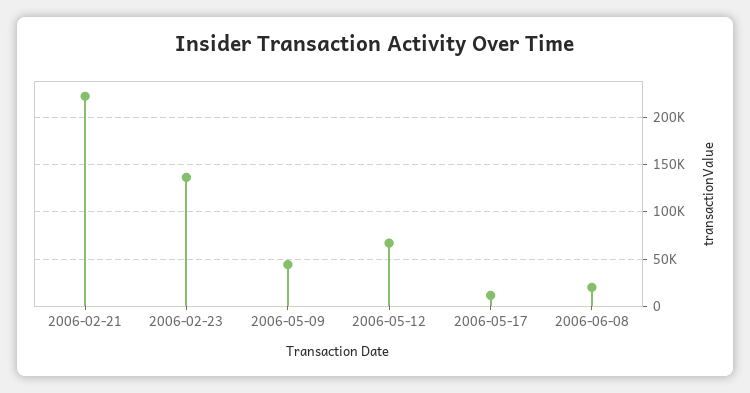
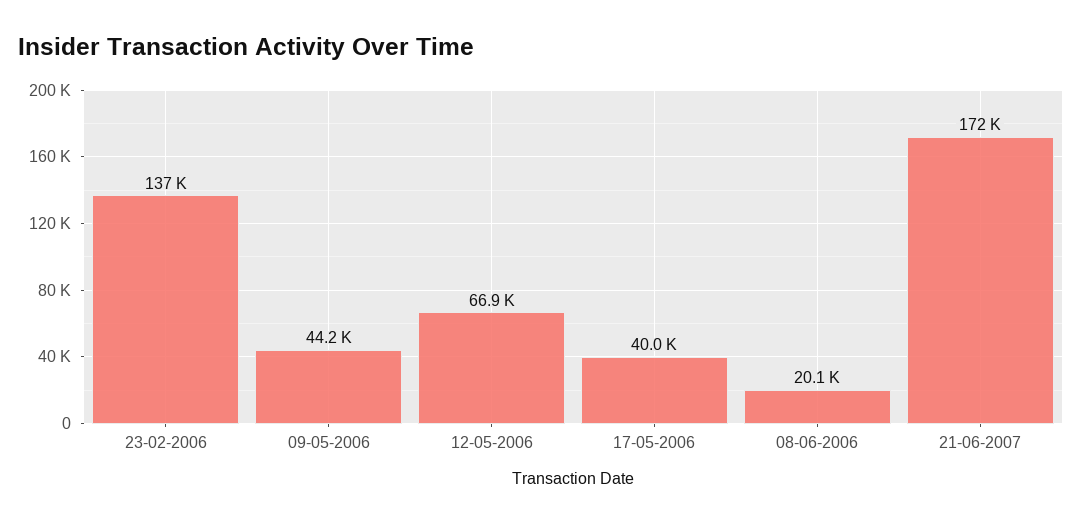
2006-02-21: 220000 -> none
2006-05-17: 10000 -> 40000
21-06-2007: none -> 172000

